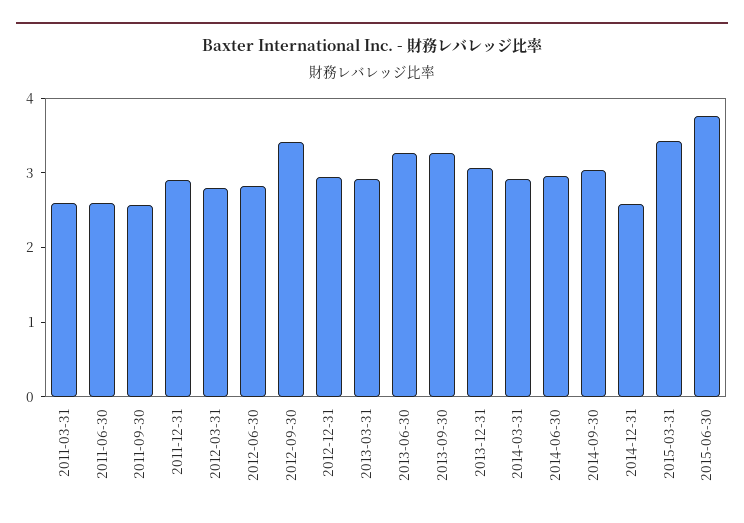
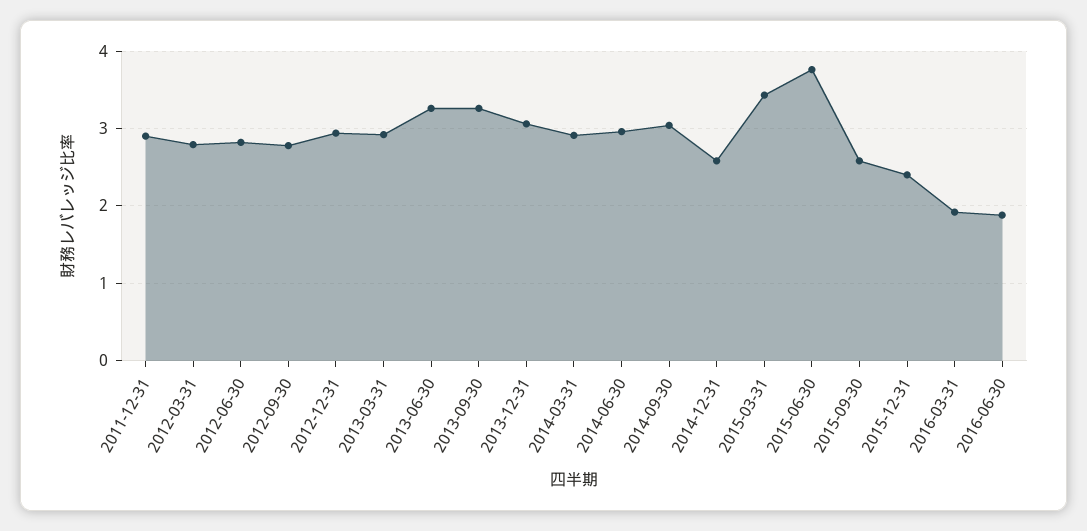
2011-03-31: 2.6 -> none
2011-06-30: 2.6 -> none
2011-09-30: 2.6 -> none
2012-09-30: 3.4 -> 2.8
2015-09-30: none -> 2.6
2015-12-31: none -> 2.4
2016-03-31: none -> 1.9
2016-06-30: none -> 1.9

